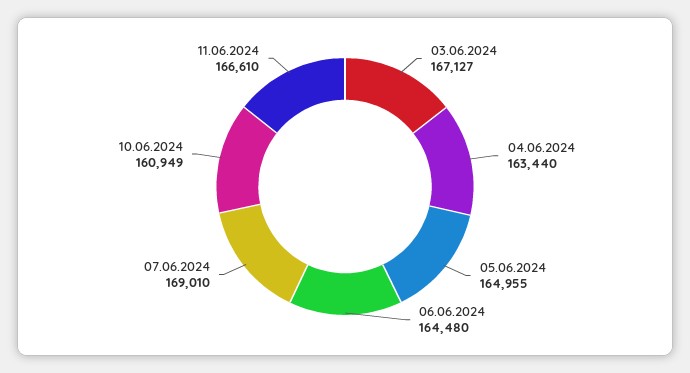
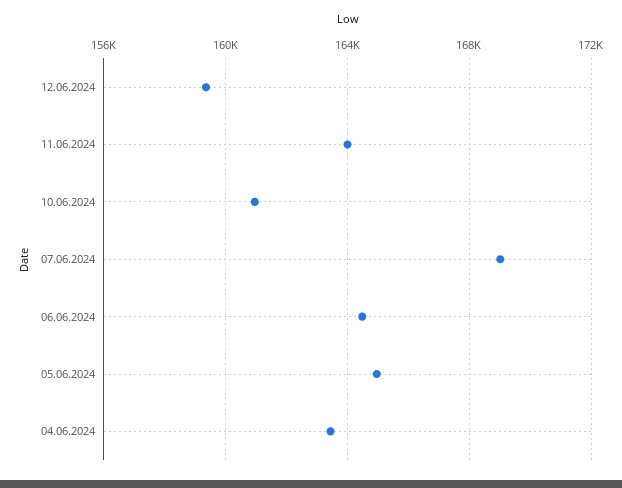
03.06.2024: 167127 -> none
11.06.2024: 166610 -> 164000
12.06.2024: none -> 159500

